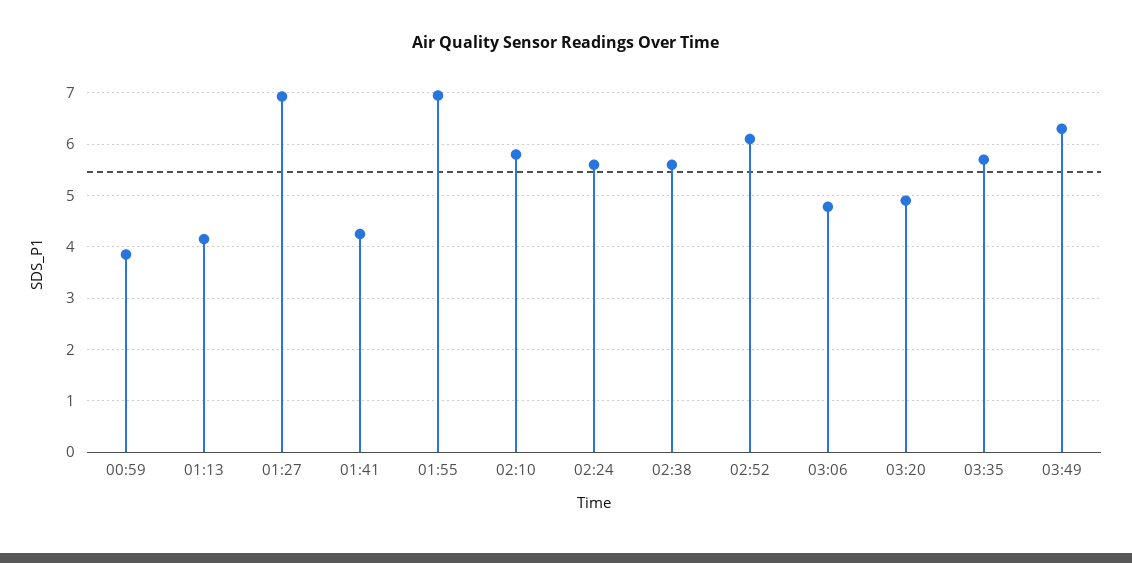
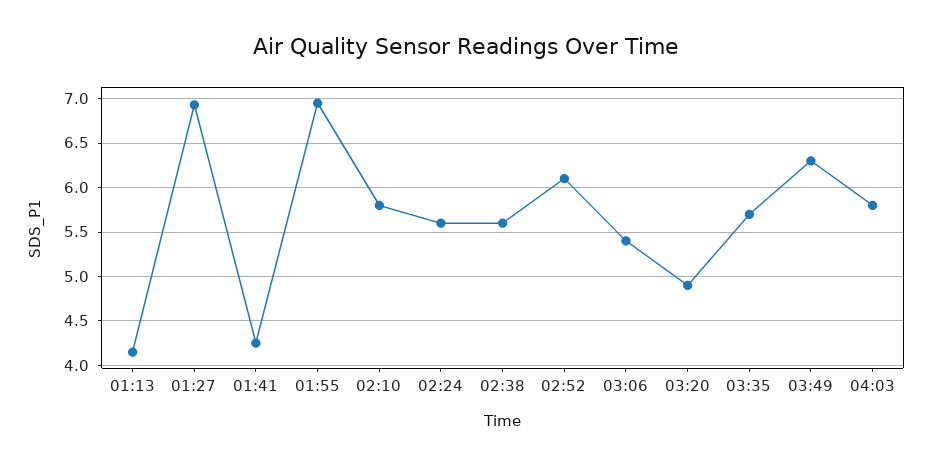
00:59: 3.8 -> none
03:06: 4.8 -> 5.4
04:03: none -> 5.8

